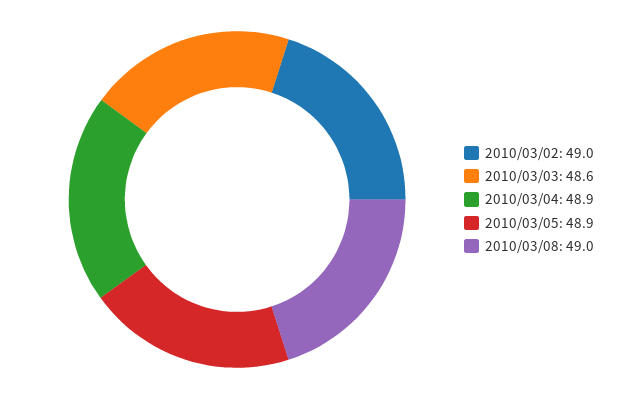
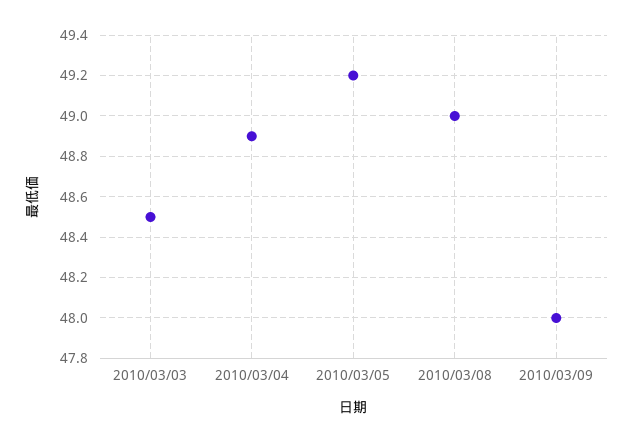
2010/03/02: 49 -> none
2010/03/03: 48.6 -> 48.5
2010/03/05: 48.9 -> 49.2
2010/03/09: none -> 48

